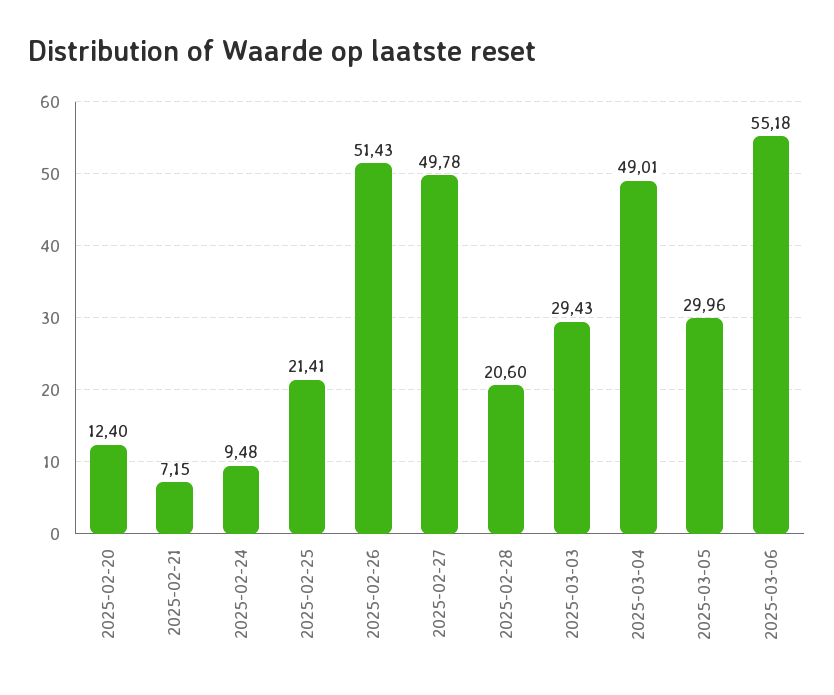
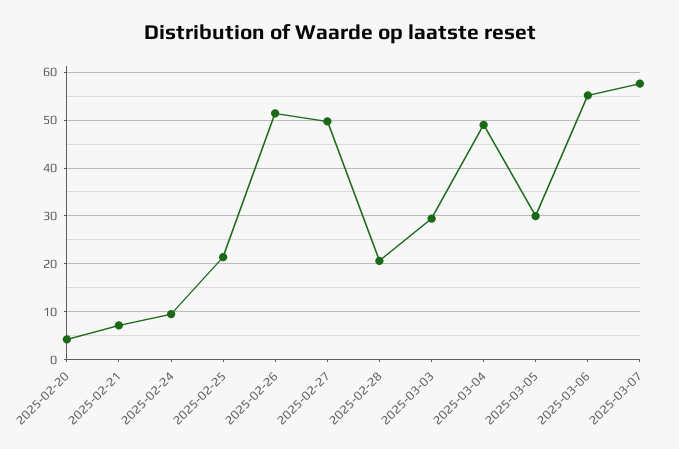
2025-02-20: 12.4 -> 4
2025-03-07: none -> 58

